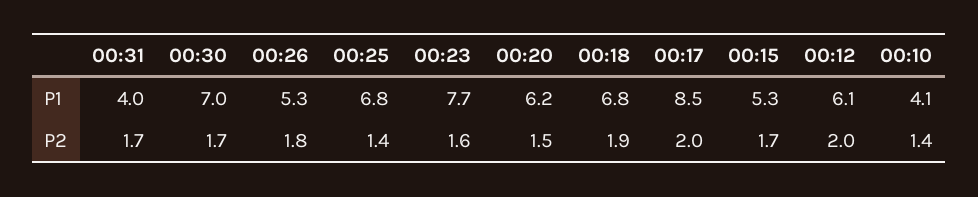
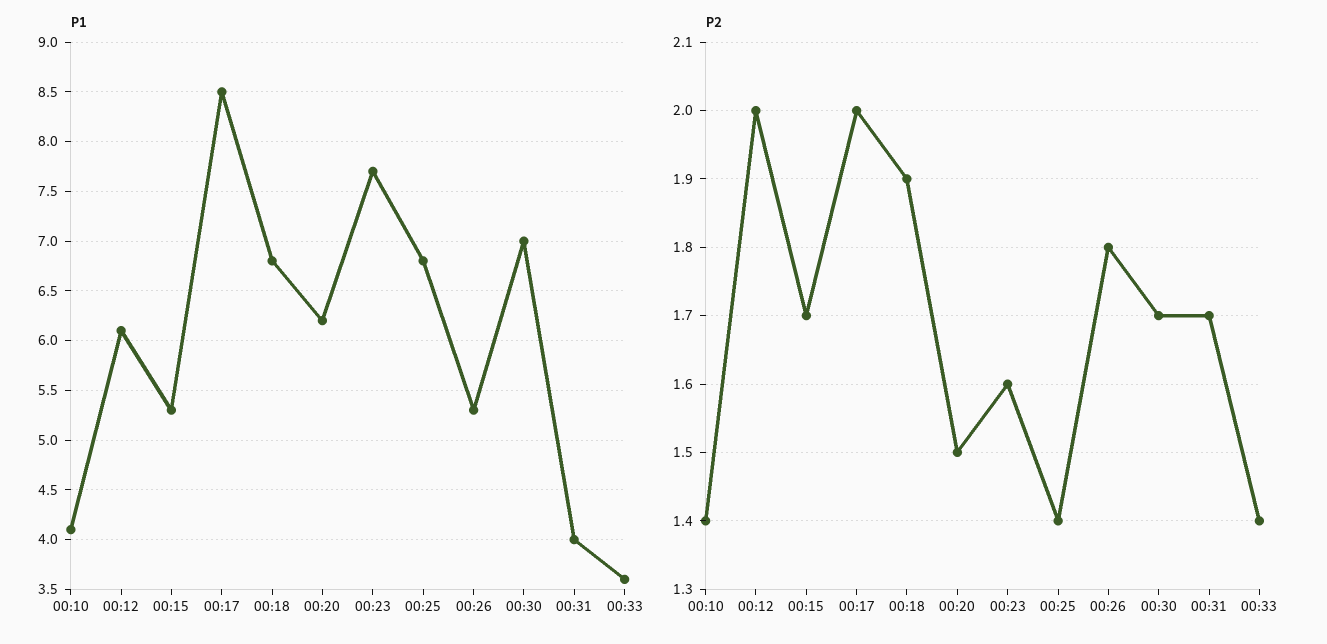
P1, 00:33: none -> 3.6
P2, 00:33: none -> 1.4

